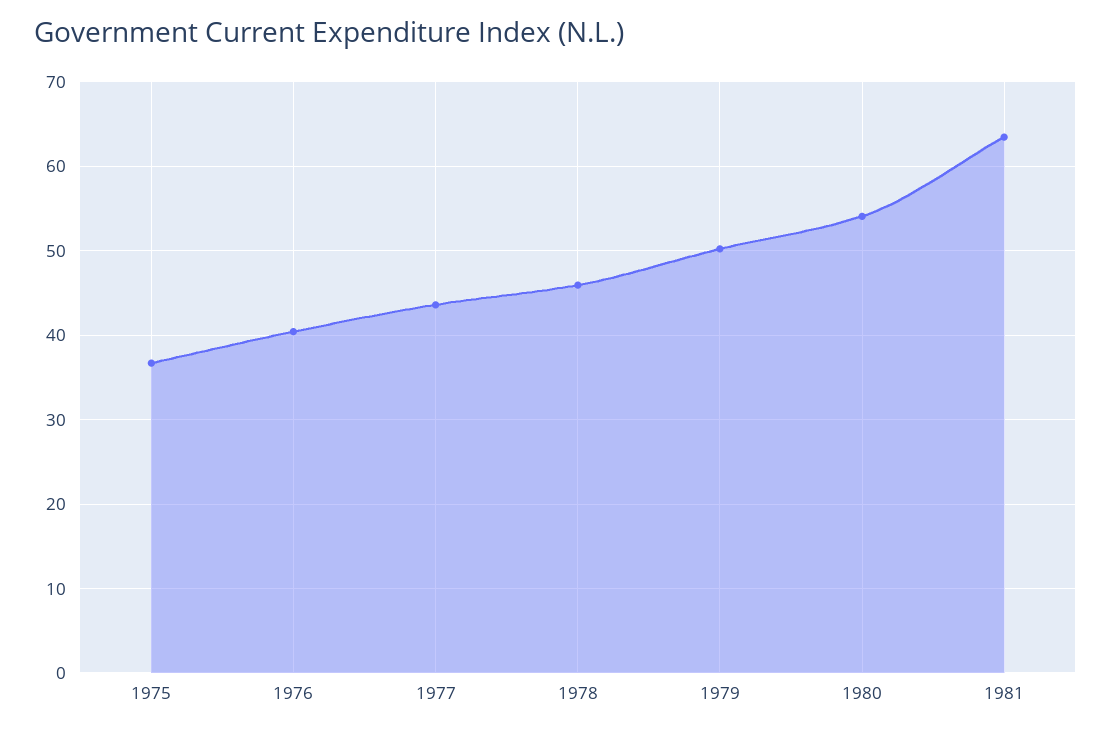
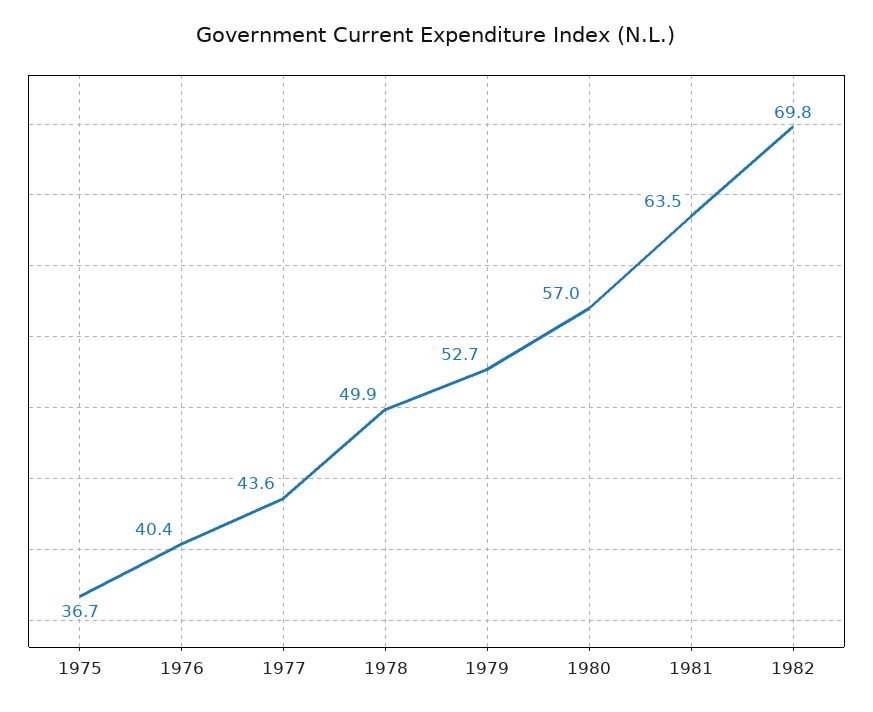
1978: 46 -> 49.9
1979: 50 -> 52.7
1980: 54 -> 57
1982: none -> 69.8

